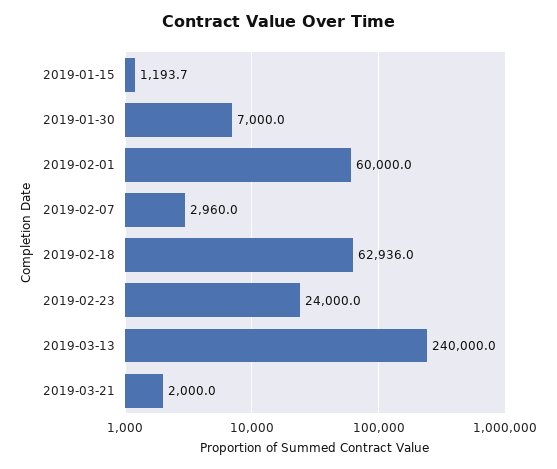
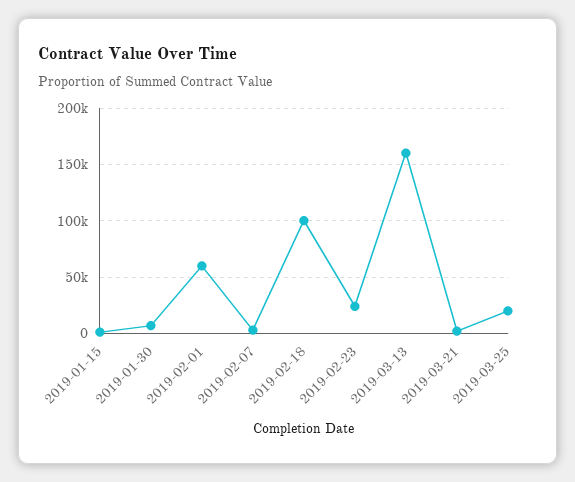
2019-02-18: 62936 -> 100000
2019-03-13: 240000 -> 160000
2019-03-25: none -> 20000

